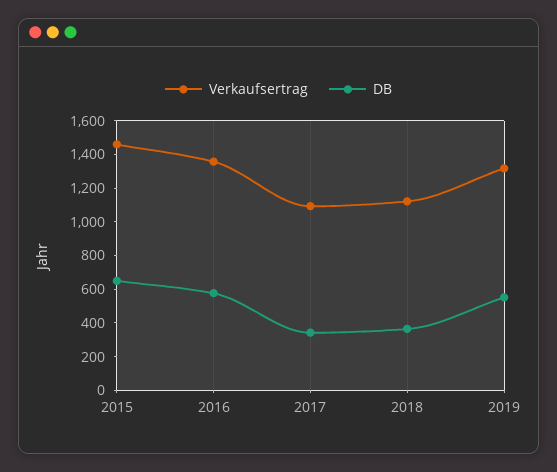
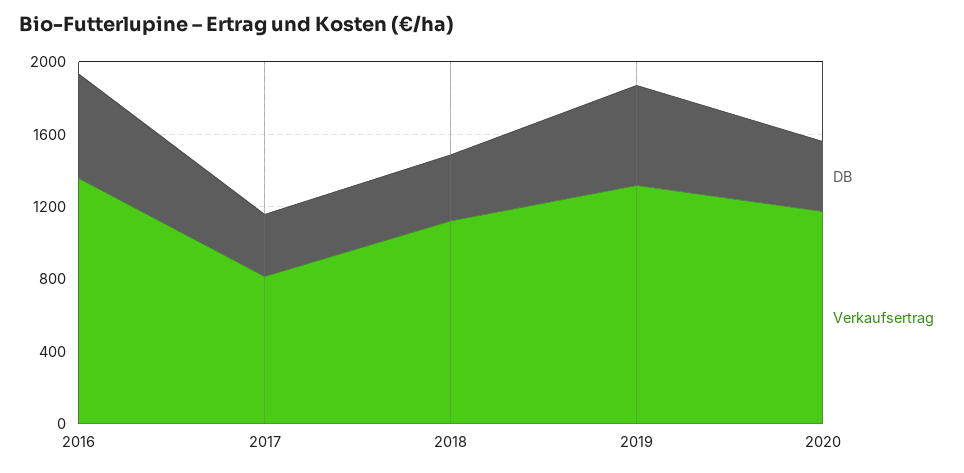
Verkaufsertrag, 2015: 1450 -> none
DB, 2015: 650 -> none
Verkaufsertrag, 2017: 1100 -> 800
DB, 2020: none -> 400
Verkaufsertrag, 2020: none -> 1200

